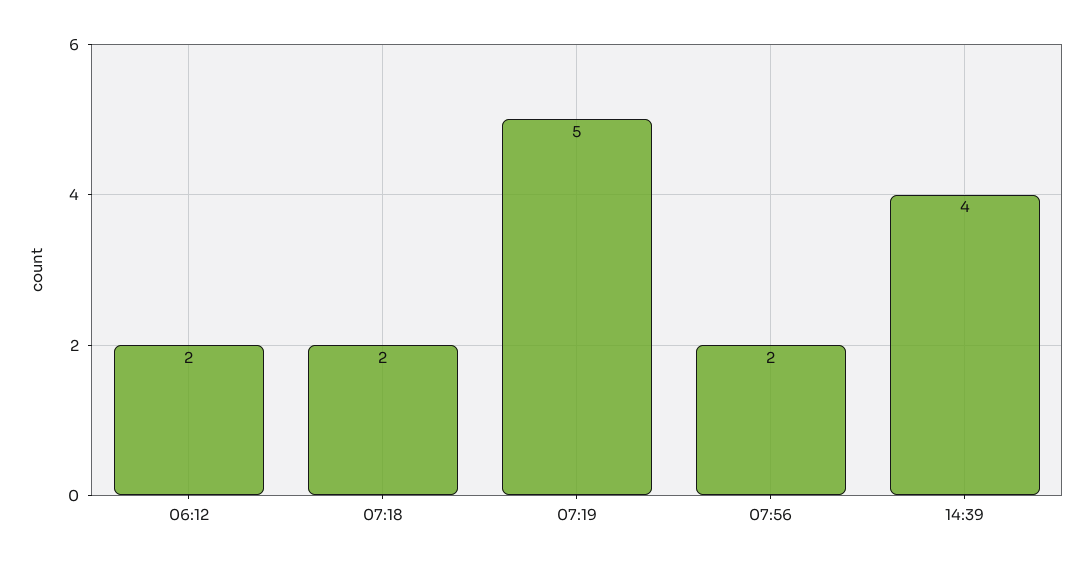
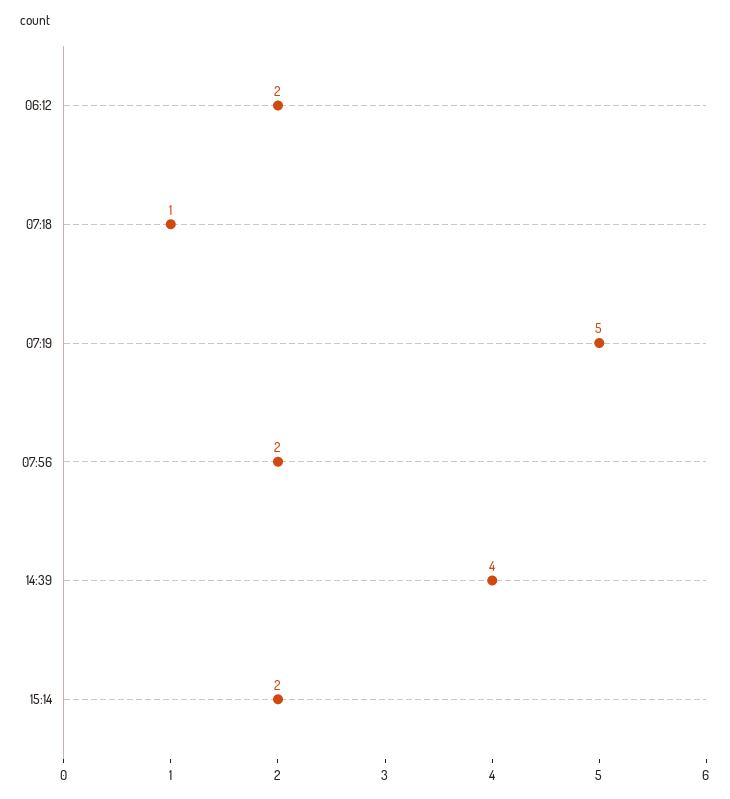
07:18: 2 -> 1
15:14: none -> 2

